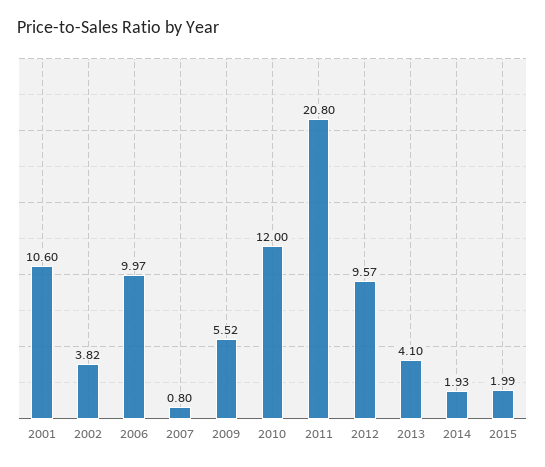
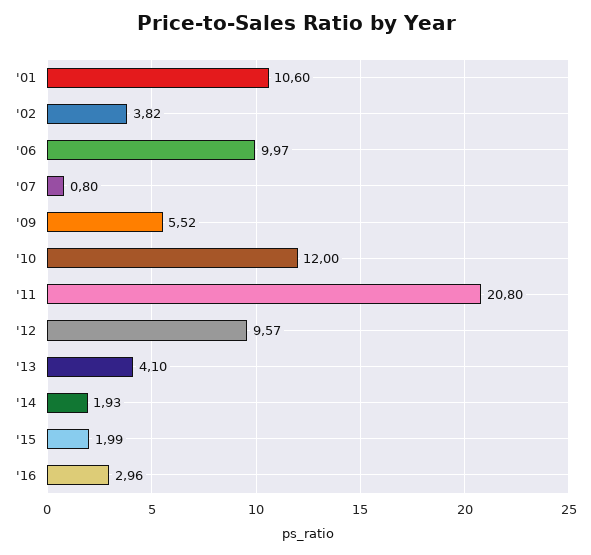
'16: none -> 2.96

